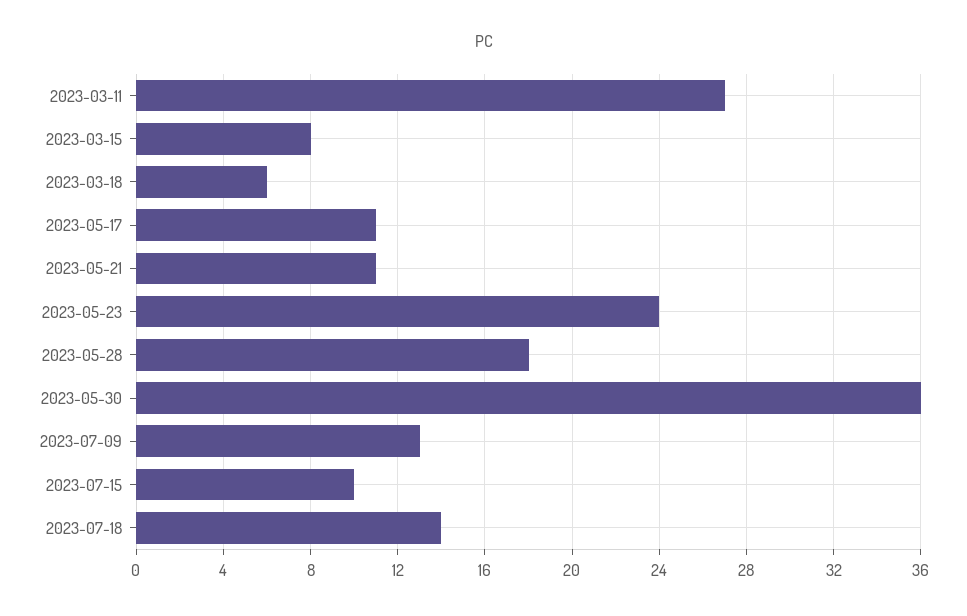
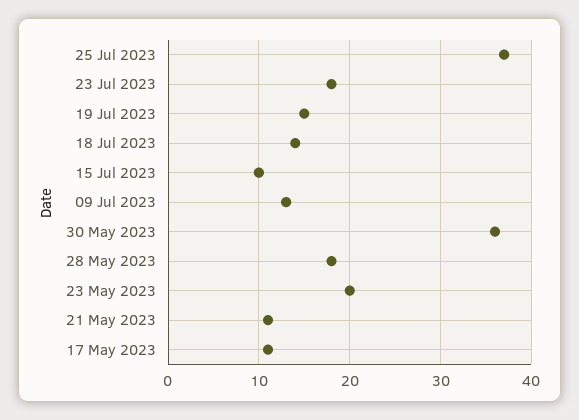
2023-03-11: 27 -> none
2023-03-15: 8 -> none
2023-03-18: 6 -> none
2023-05-23: 24 -> 20
25 Jul 2023: none -> 37
23 Jul 2023: none -> 18
19 Jul 2023: none -> 15

